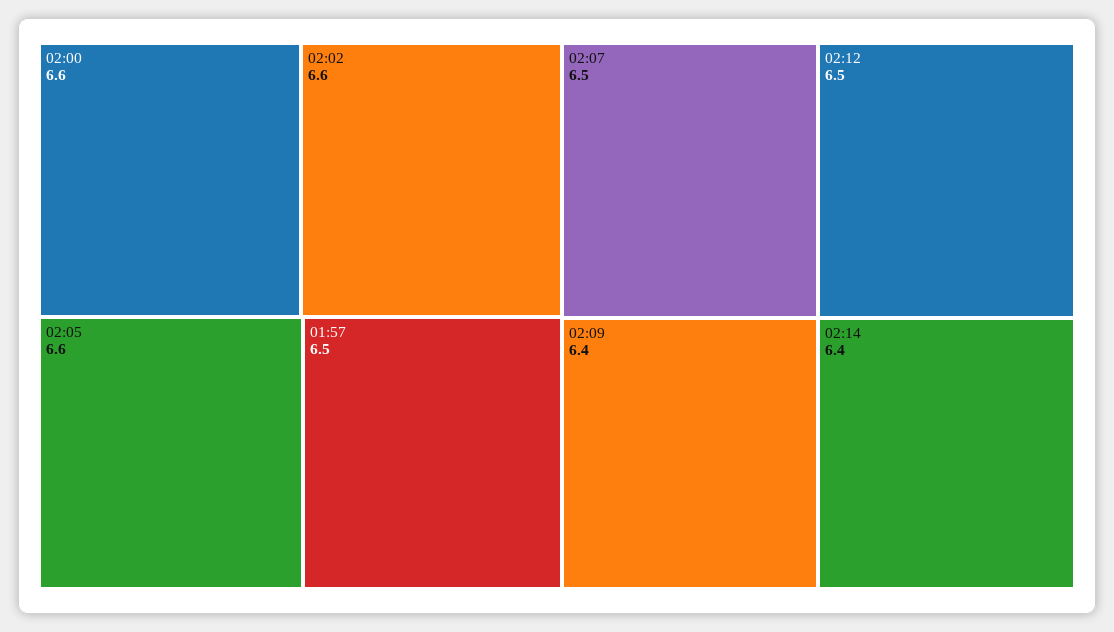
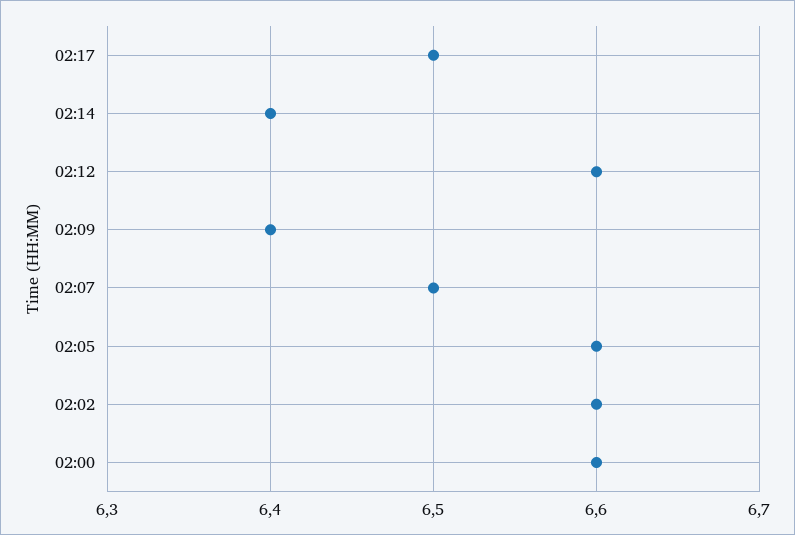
01:57: 6.5 -> none
02:12: 6.5 -> 6.6
02:17: none -> 6.5

